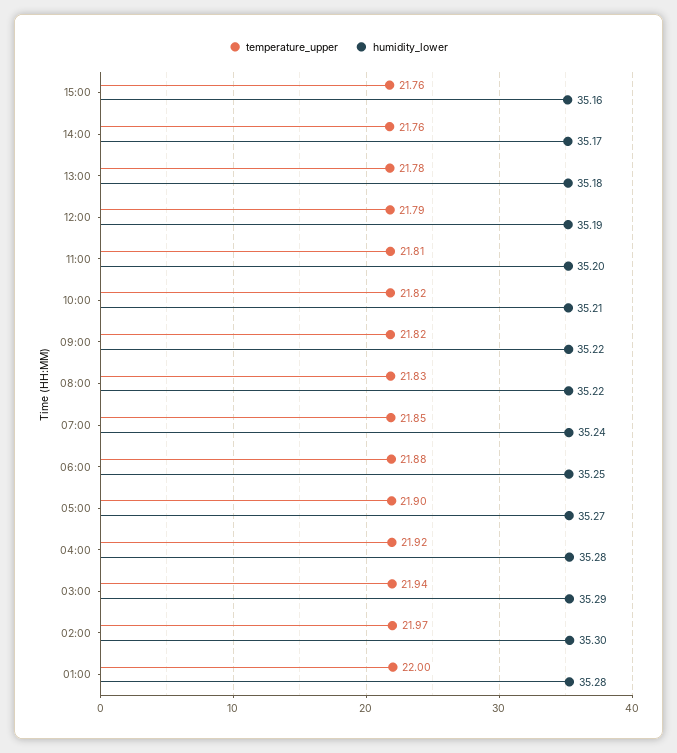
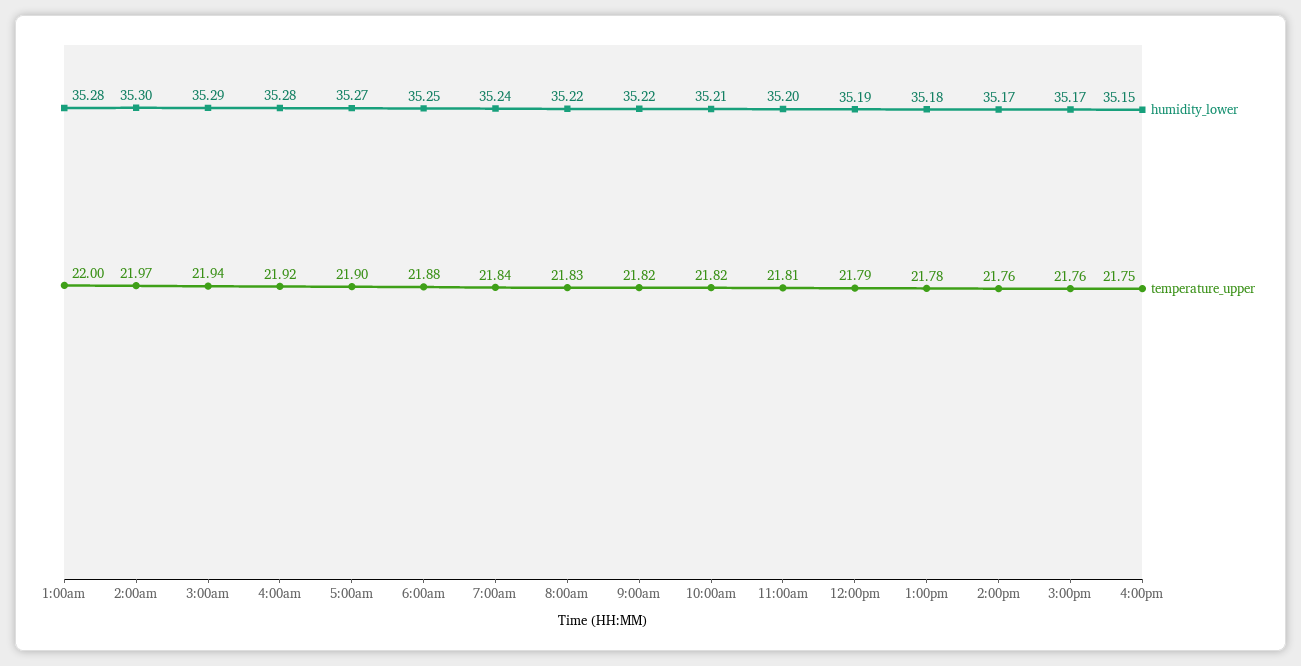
humidity_lower, 15:00: 35.16 -> 35.17
temperature_upper, 07:00: 21.85 -> 21.84
humidity_lower, 4:00pm: none -> 35.15
temperature_upper, 4:00pm: none -> 21.75

